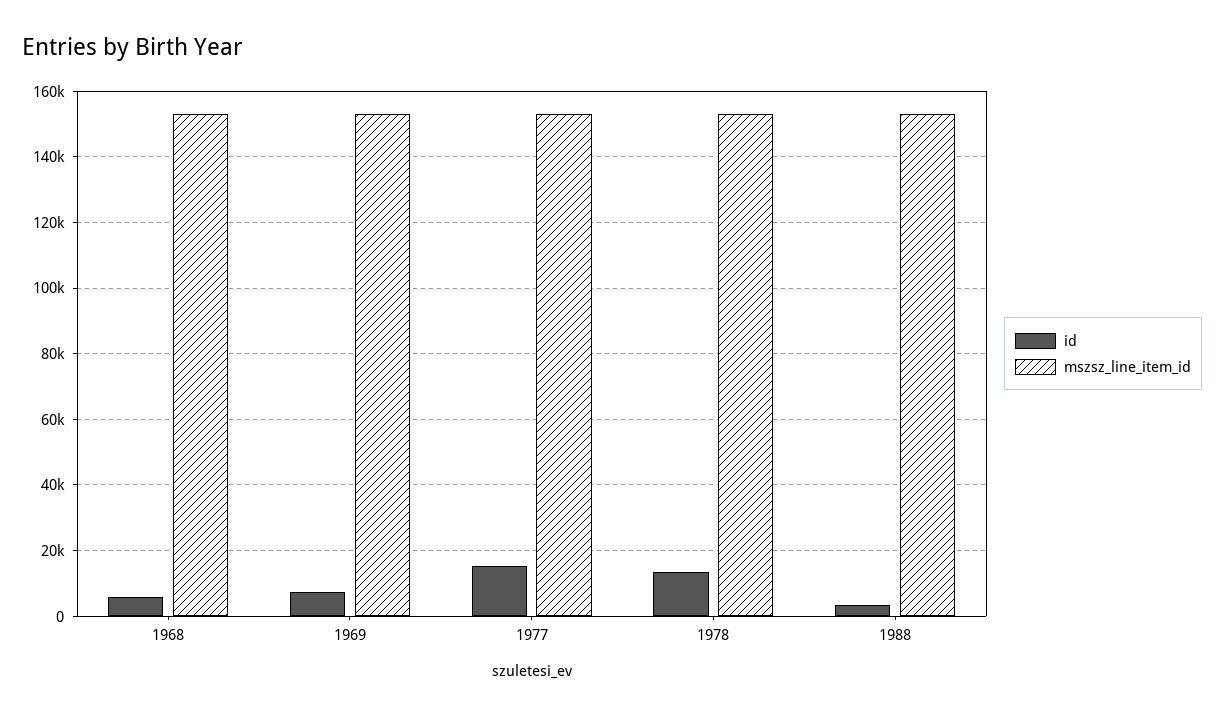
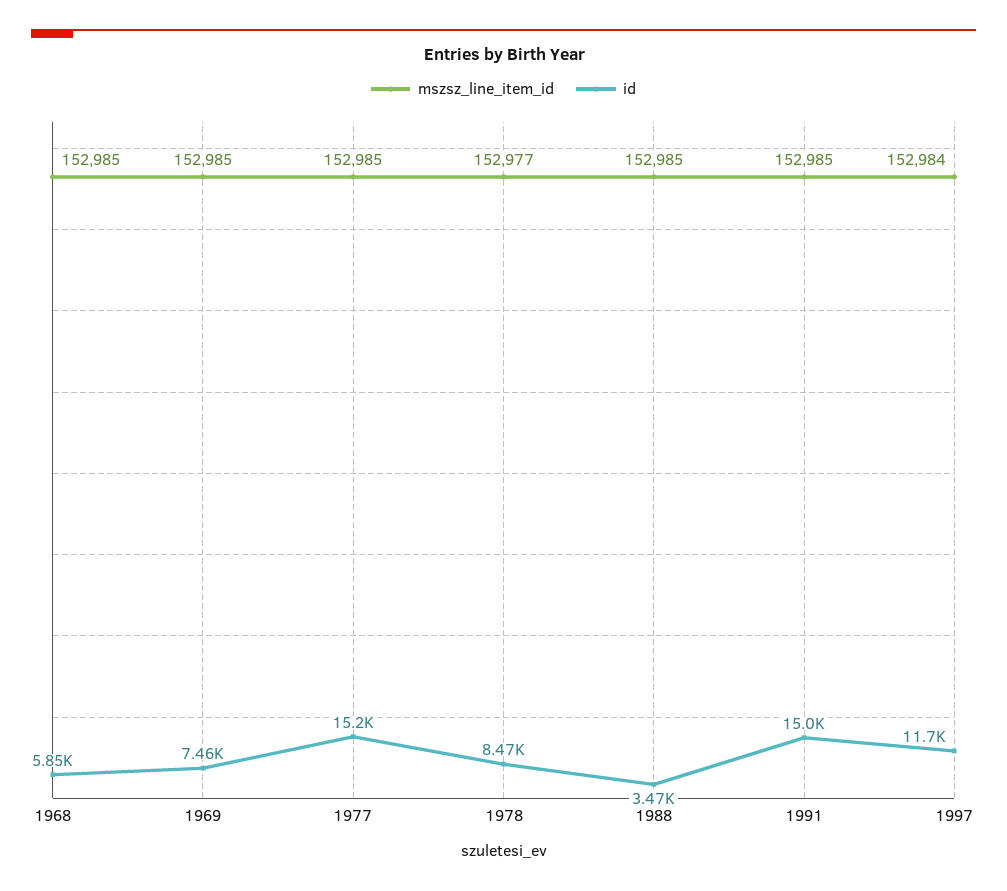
id, 1978: 14000 -> 8470
mszsz_line_item_id, 1991: none -> 152985
id, 1991: none -> 15000
mszsz_line_item_id, 1997: none -> 152984
id, 1997: none -> 11700

